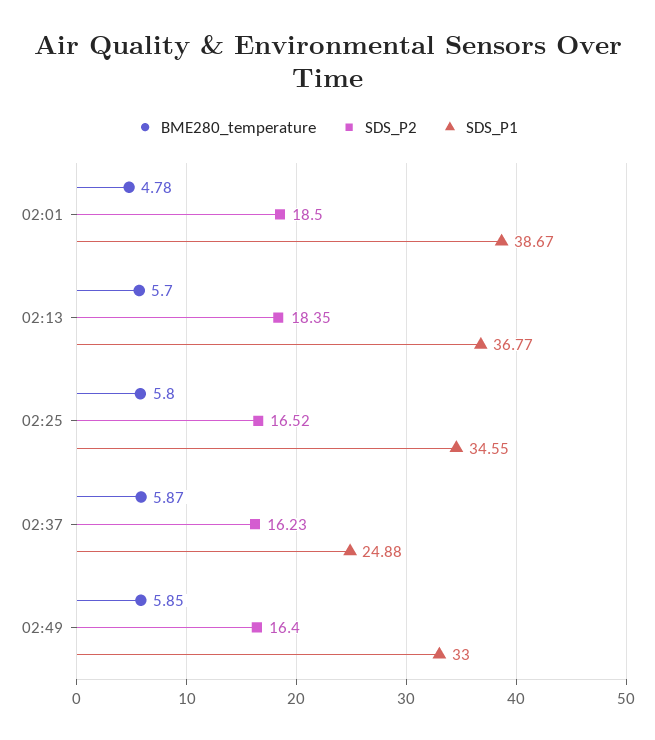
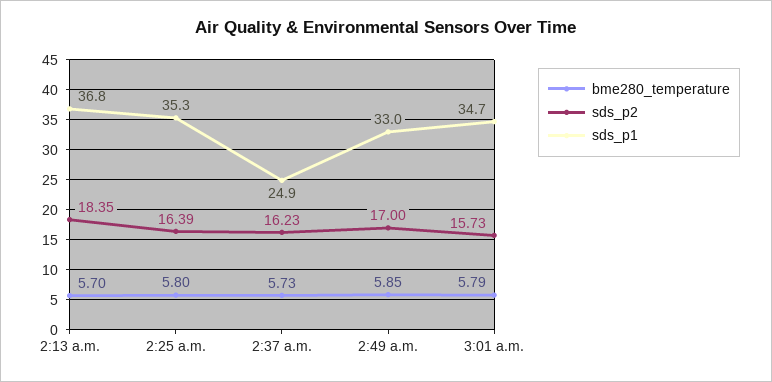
BME280_temperature, 02:01: 4.78 -> none
SDS_P2, 02:01: 18.5 -> none
SDS_P1, 02:01: 38.67 -> none
SDS_P2, 02:25: 16.52 -> 16.39
SDS_P1, 02:25: 34.55 -> 35.3
BME280_temperature, 02:37: 5.87 -> 5.73
SDS_P2, 02:49: 16.4 -> 17
BME280_temperature, 3:01 a.m.: none -> 5.79
SDS_P2, 3:01 a.m.: none -> 15.73
SDS_P1, 3:01 a.m.: none -> 34.7

